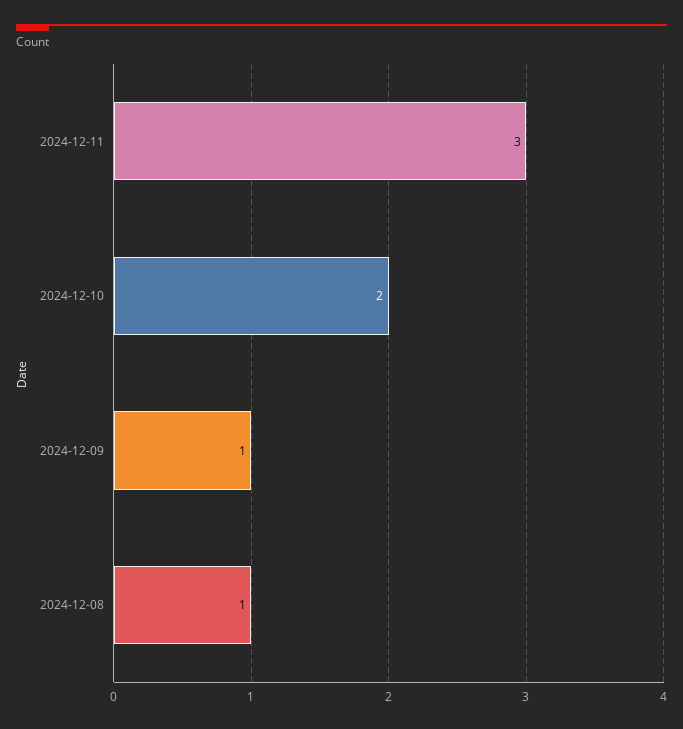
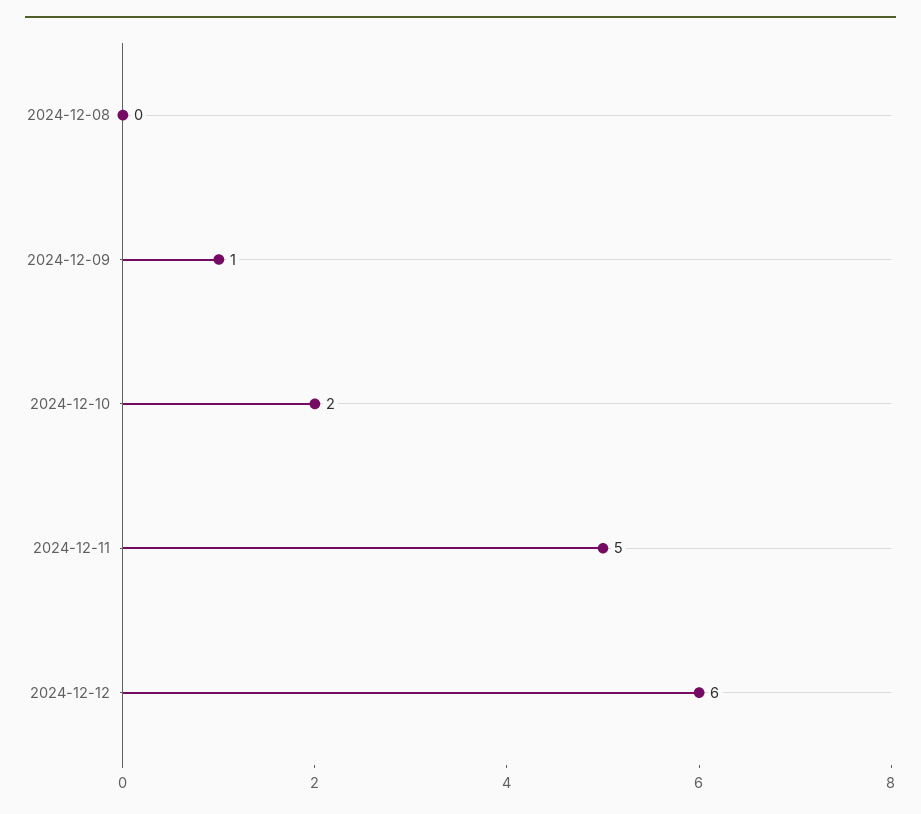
2024-12-11: 3 -> 5
2024-12-08: 1 -> 0
2024-12-12: none -> 6

